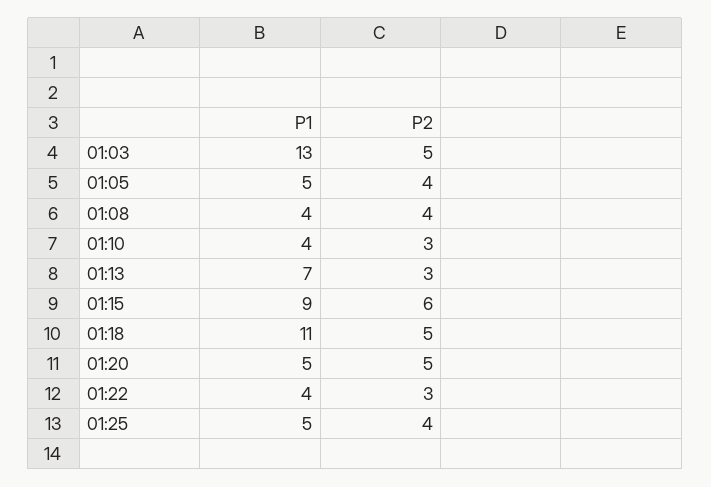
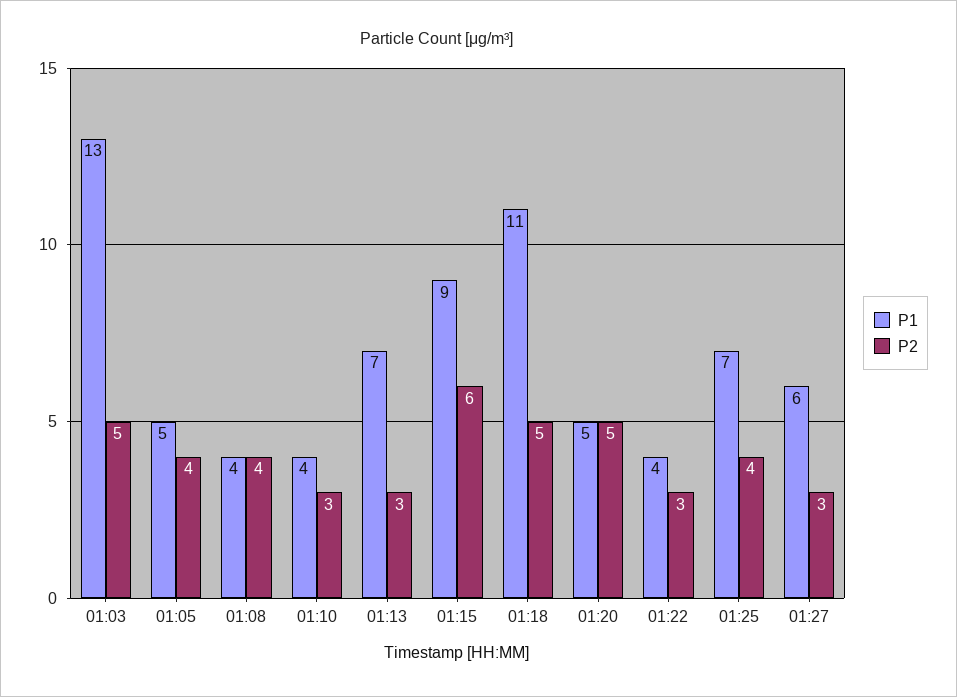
P1, 01:25: 5 -> 7
P1, 01:27: none -> 6
P2, 01:27: none -> 3

